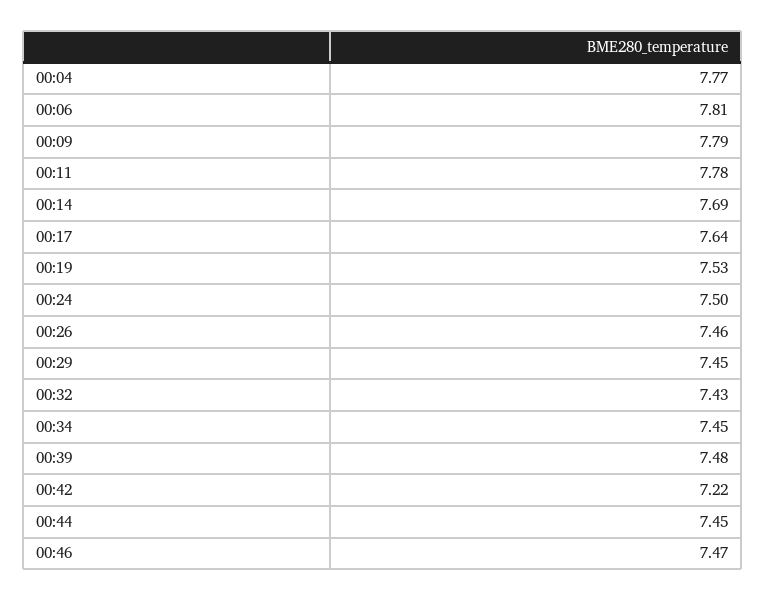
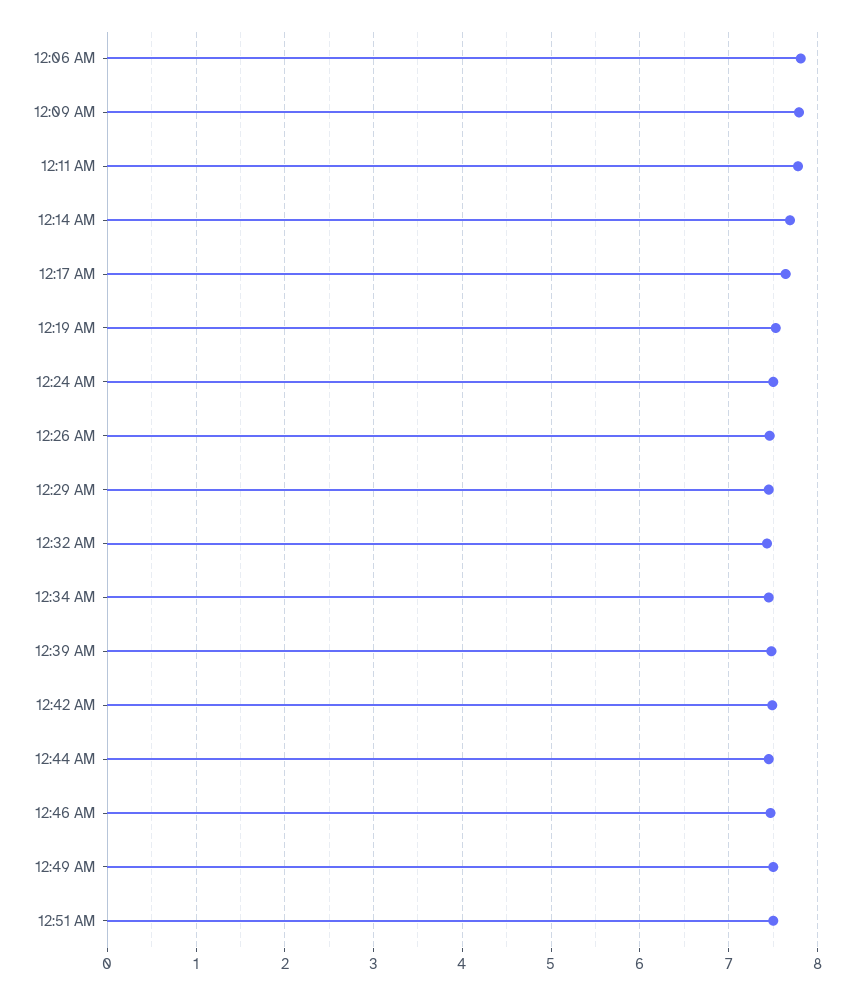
00:04: 7.77 -> none
00:42: 7.22 -> 7.5
12:49 AM: none -> 7.5
12:51 AM: none -> 7.5

